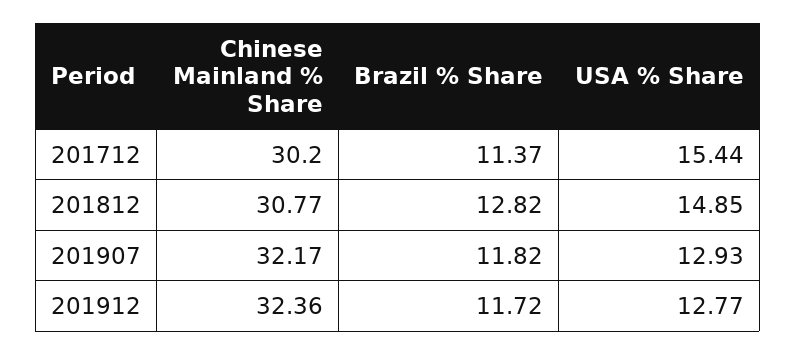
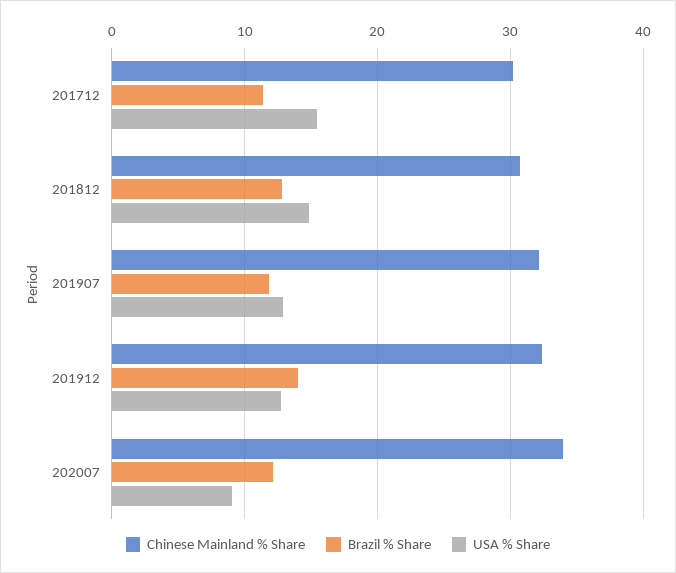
Brazil % Share, 201912: 11.72 -> 14
Chinese Mainland % Share, 202007: none -> 34
Brazil % Share, 202007: none -> 12
USA % Share, 202007: none -> 9

